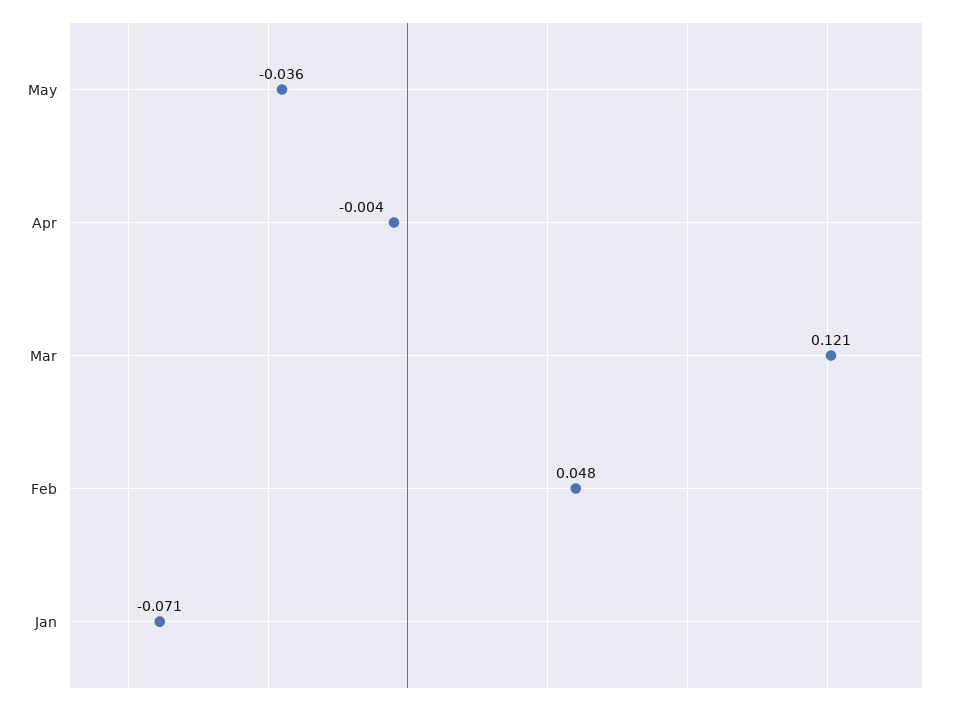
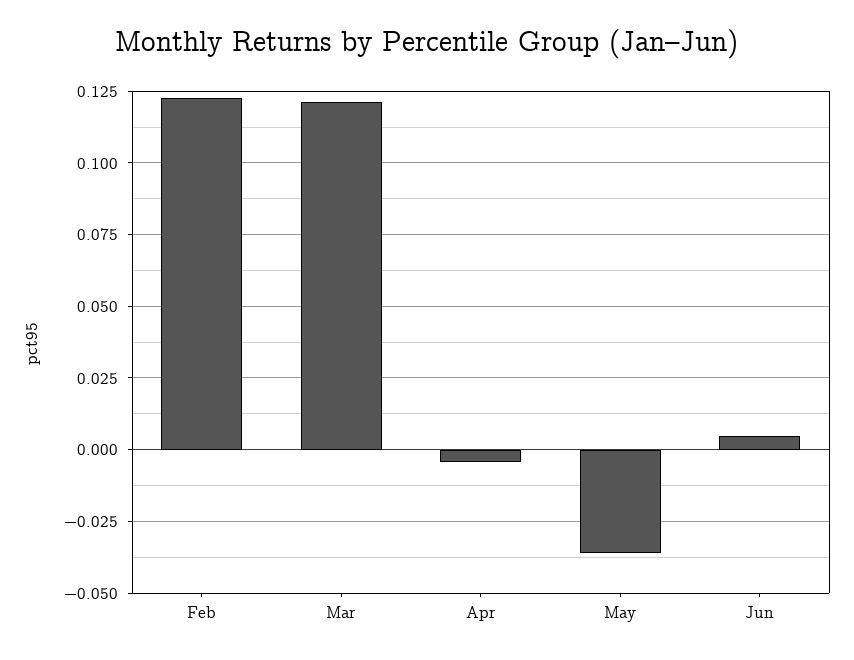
Feb: 0.048 -> 0.1225
Jan: -0.071 -> none
Jun: none -> 0.005

